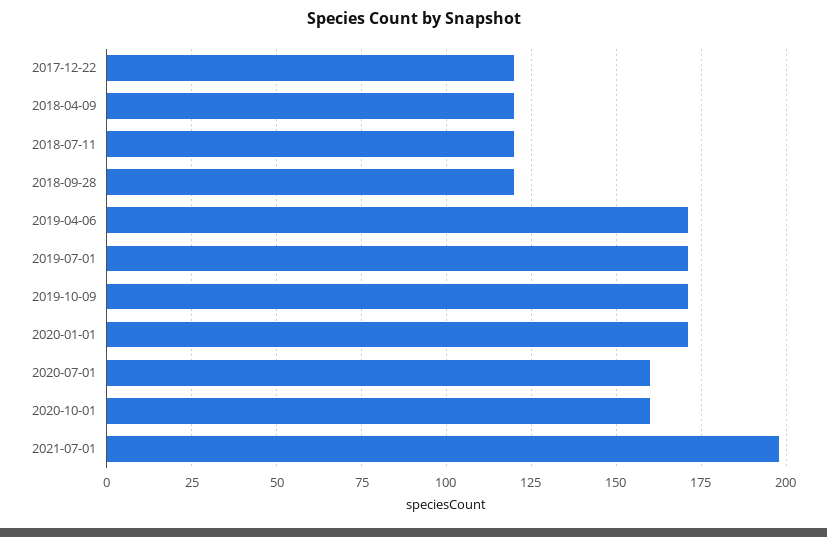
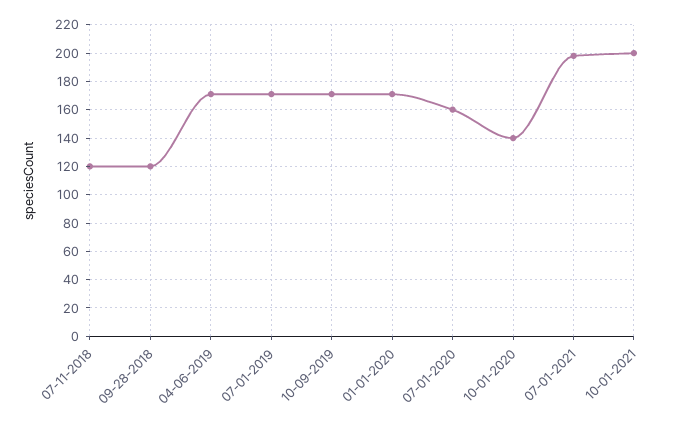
2017-12-22: 120 -> none
2018-04-09: 120 -> none
2020-10-01: 160 -> 140
10-01-2021: none -> 200

